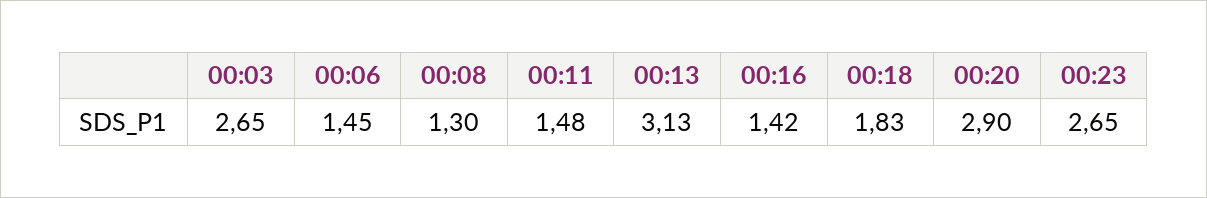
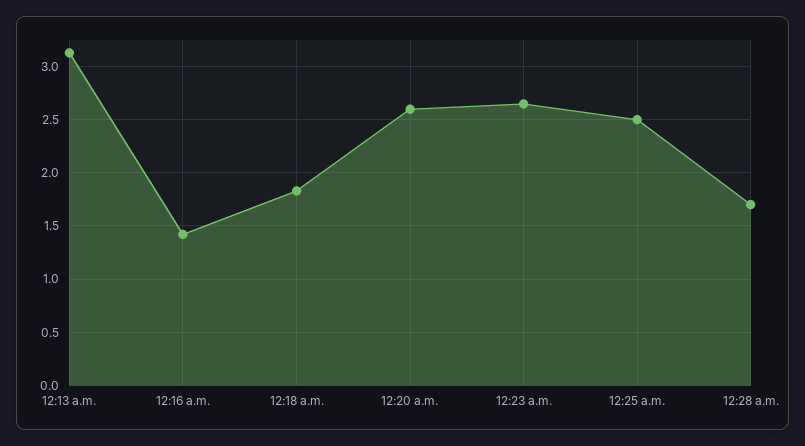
00:03: 2.65 -> none
00:06: 1.45 -> none
00:08: 1.3 -> none
00:11: 1.48 -> none
00:20: 2.9 -> 2.6
12:25 a.m.: none -> 2.5
12:28 a.m.: none -> 1.7

